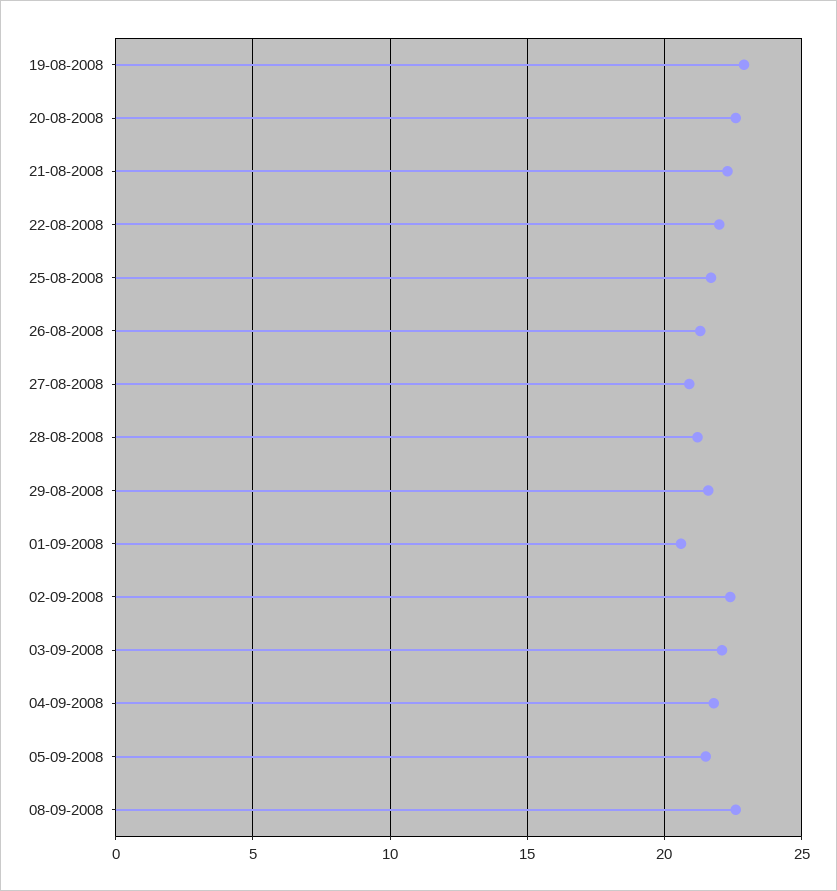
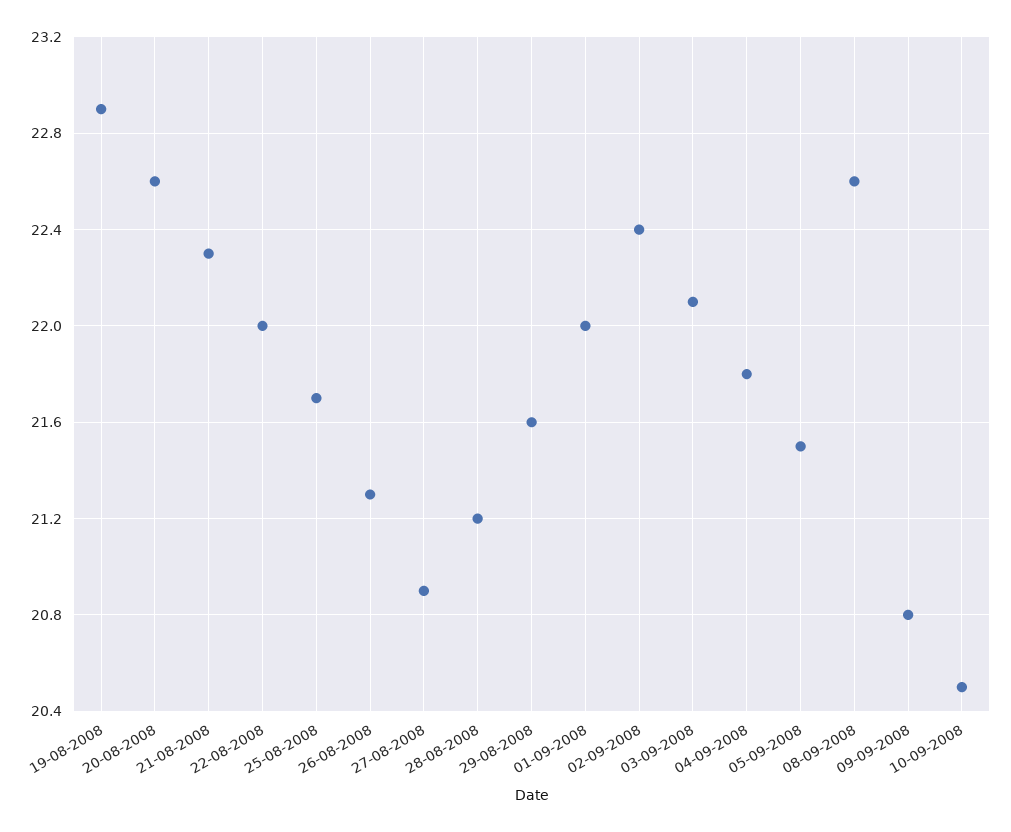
01-09-2008: 20.5 -> 22
09-09-2008: none -> 20.8
10-09-2008: none -> 20.5

